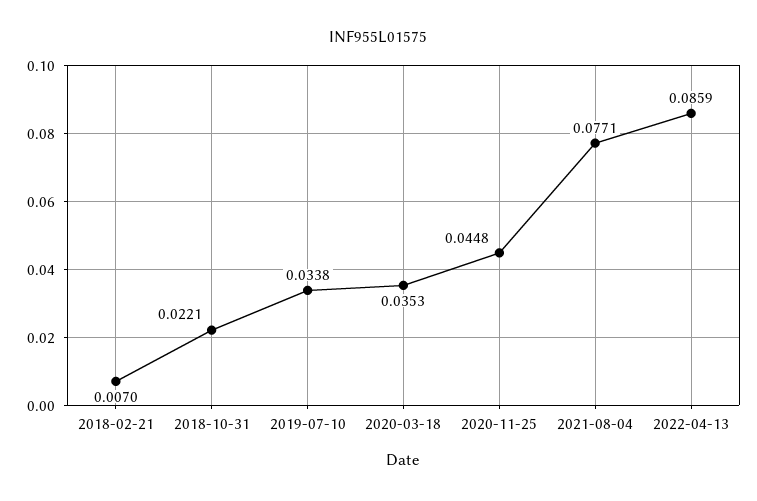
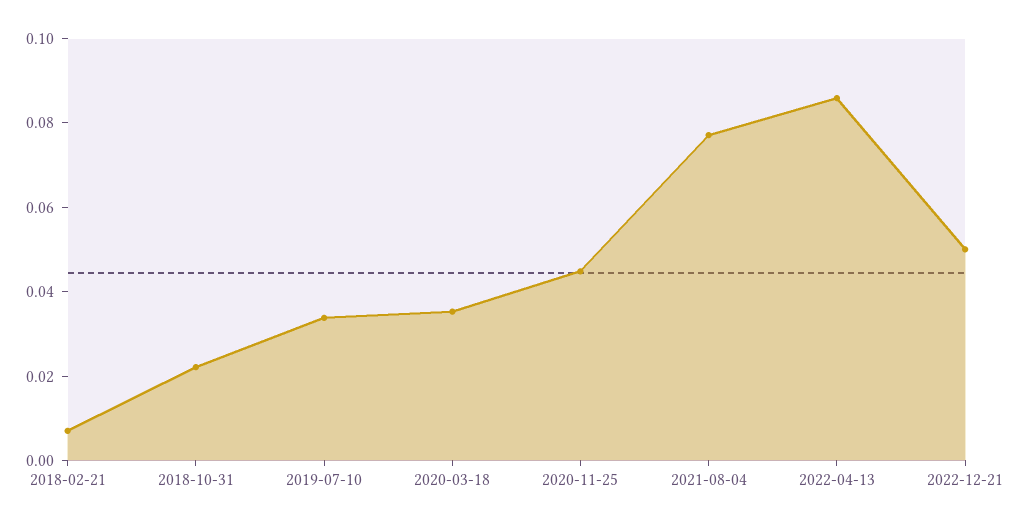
2022-12-21: none -> 0.05

